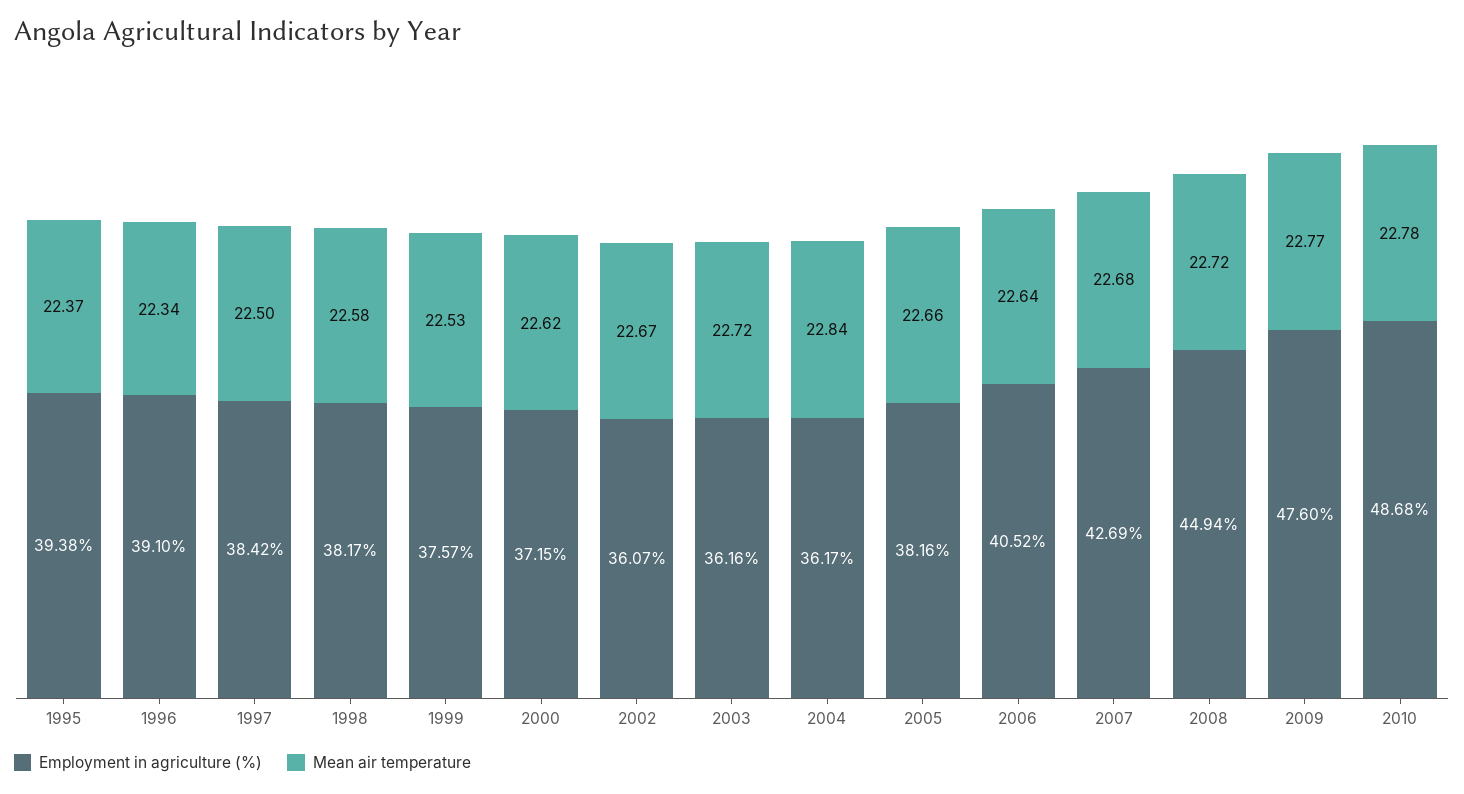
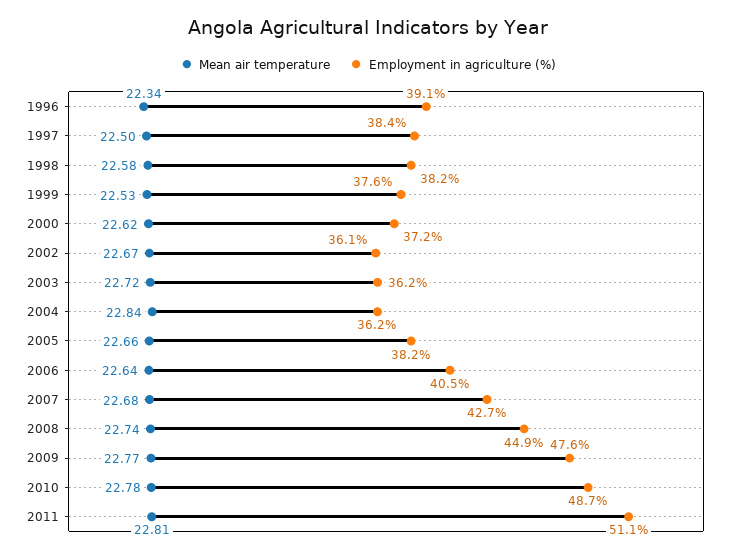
Employment in agriculture (%), 1995: 39.38 -> none
Mean air temperature, 1995: 22.37 -> none
Mean air temperature, 2008: 22.72 -> 22.74
Mean air temperature, 2011: none -> 22.81
Employment in agriculture (%), 2011: none -> 51.1

